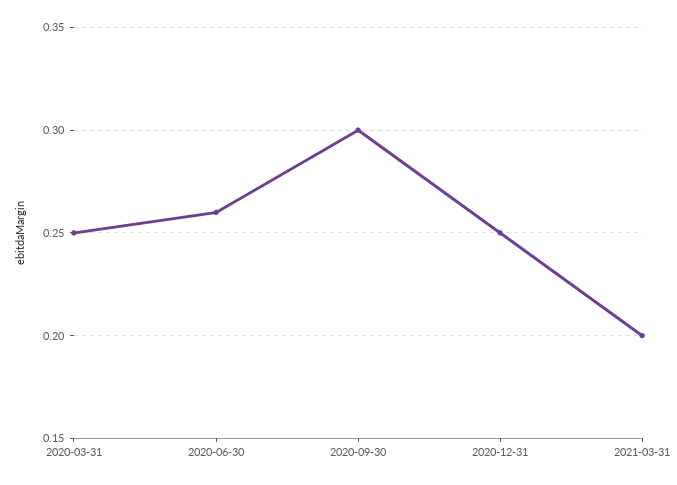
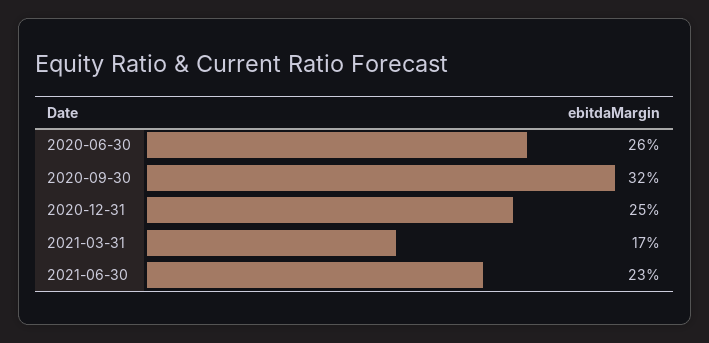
2020-03-31: 0.25 -> none
2020-09-30: 0.3 -> 0.32
2021-03-31: 0.2 -> 0.17
2021-06-30: none -> 0.23

